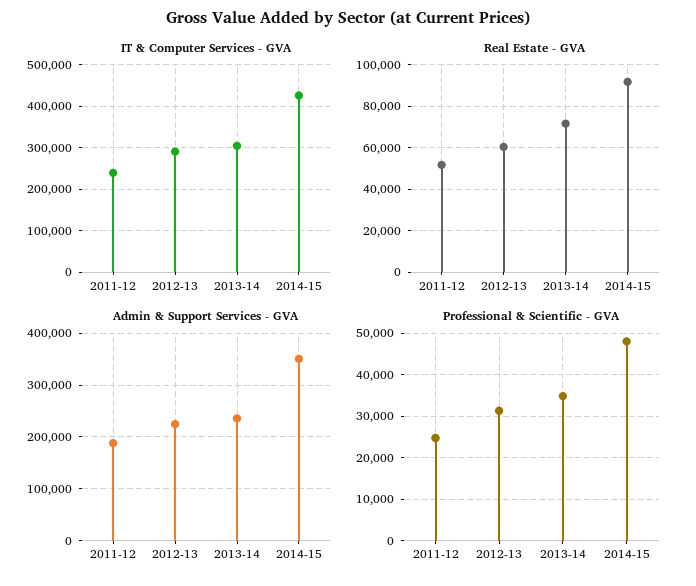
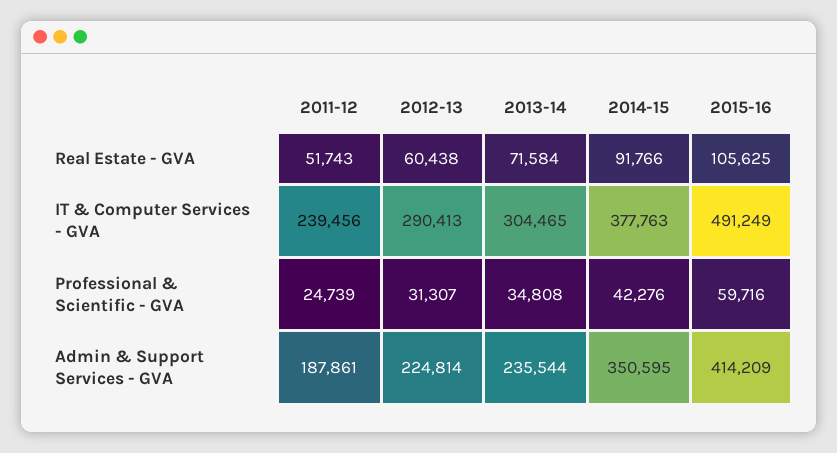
IT & Computer Services - GVA, 2014-15: 420000 -> 377763
Professional & Scientific - GVA, 2014-15: 48000 -> 42276
Real Estate - GVA, 2015-16: none -> 105625
IT & Computer Services - GVA, 2015-16: none -> 491249
Professional & Scientific - GVA, 2015-16: none -> 59716
Admin & Support Services - GVA, 2015-16: none -> 414209

